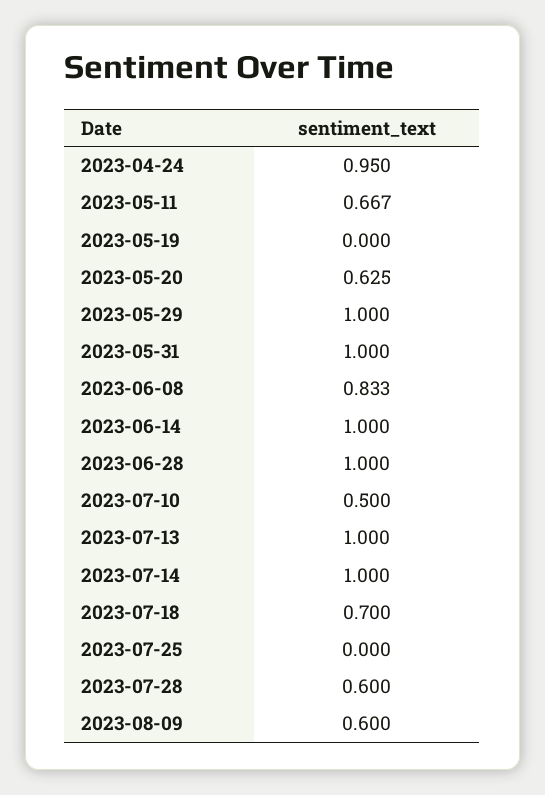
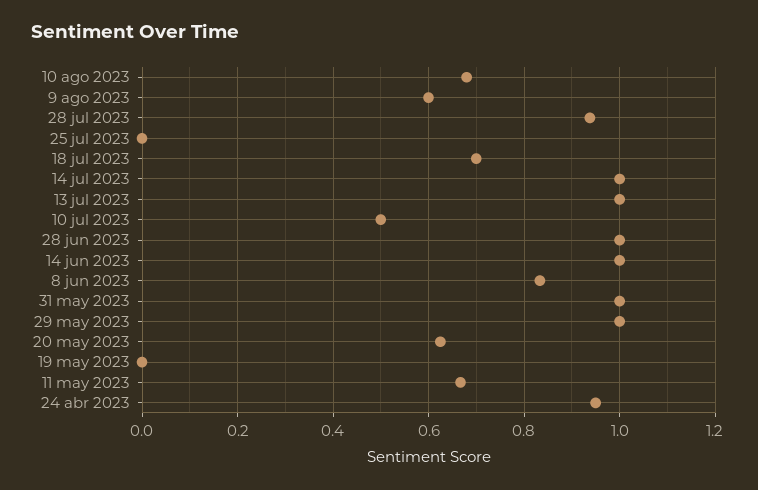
2023-07-28: 0.6 -> 0.94
10 ago 2023: none -> 0.68

